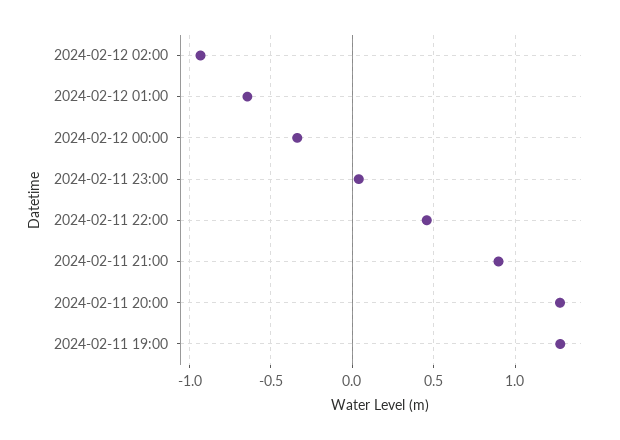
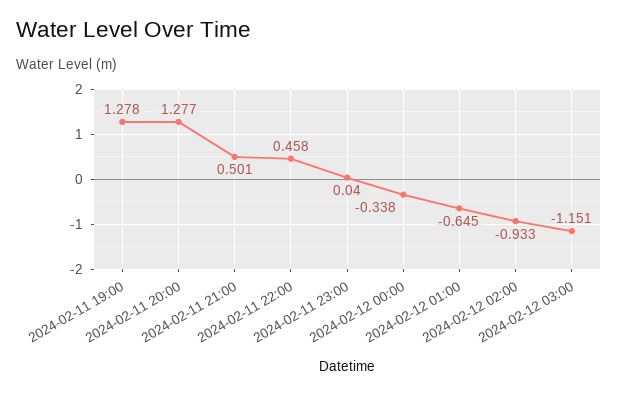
2024-02-11 21:00: 0.9 -> 0.501
2024-02-12 03:00: none -> -1.151

